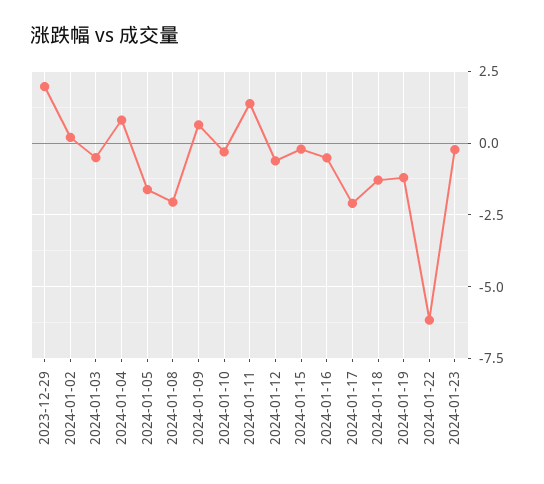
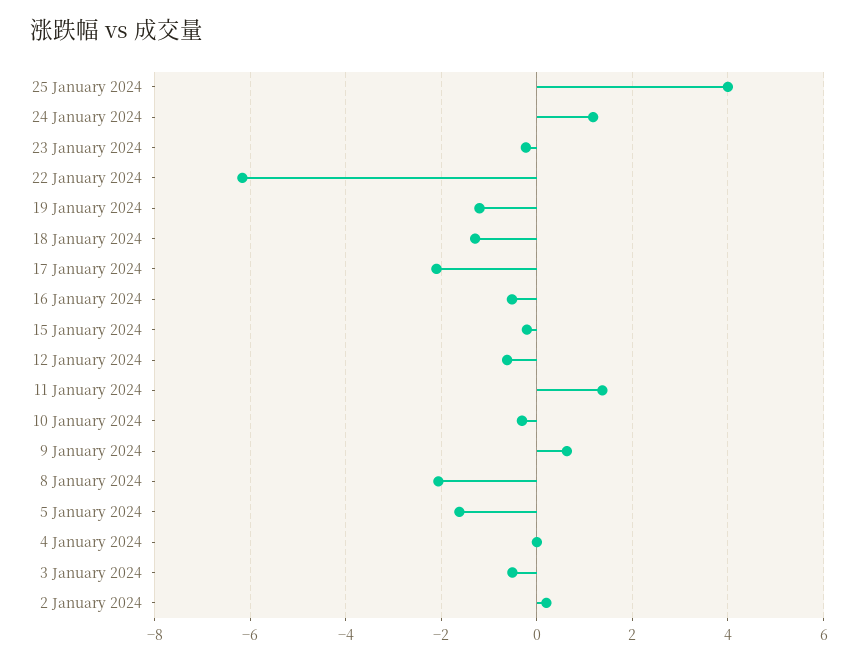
2023-12-29: 2 -> none
2024-01-04: 0.75 -> 0
25 January 2024: none -> 4
24 January 2024: none -> 1.2

